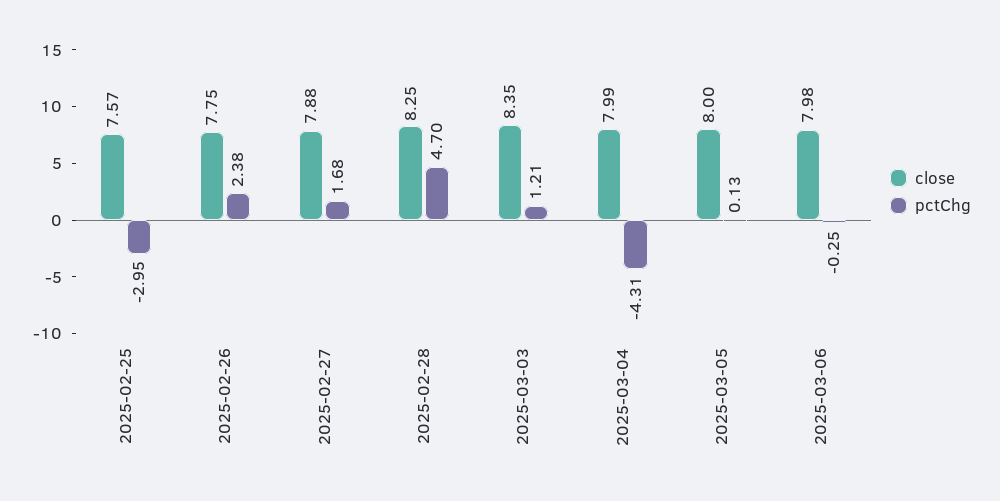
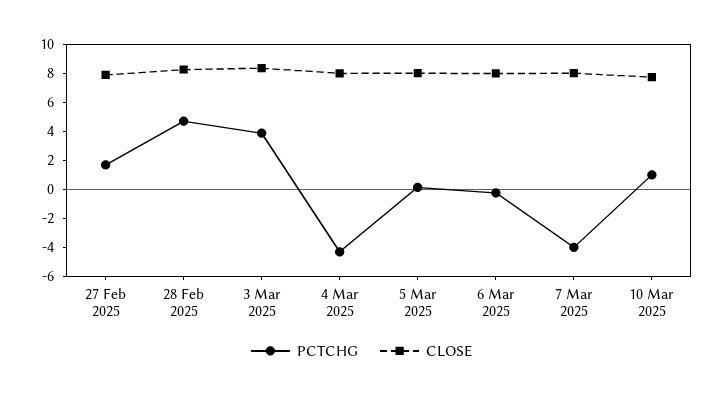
close, 2025-02-25: 7.57 -> none
pctChg, 2025-02-25: -2.95 -> none
close, 2025-02-26: 7.75 -> none
pctChg, 2025-02-26: 2.38 -> none
pctChg, 2025-03-03: 1.21 -> 4
pctChg, 7 Mar 2025: none -> -4
close, 7 Mar 2025: none -> 8
pctChg, 10 Mar 2025: none -> 1
close, 10 Mar 2025: none -> 8

